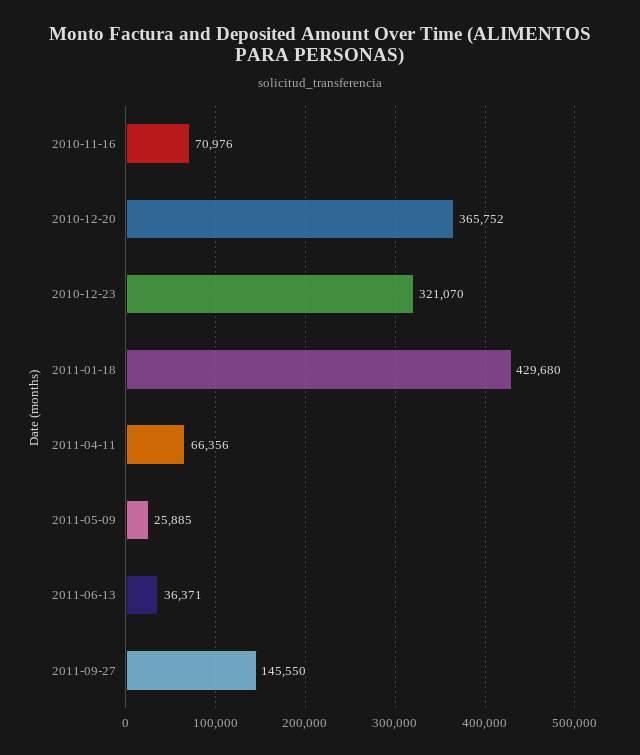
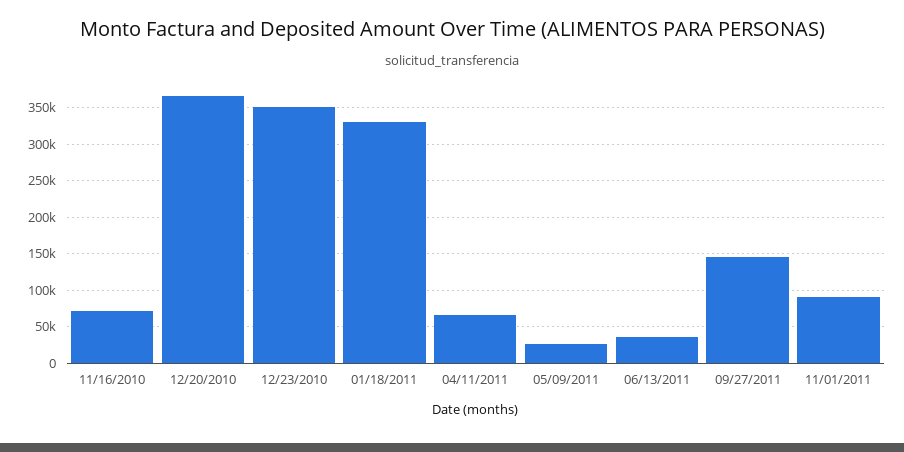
2010-12-23: 321070 -> 350000
2011-01-18: 429680 -> 330000
11/01/2011: none -> 90000

